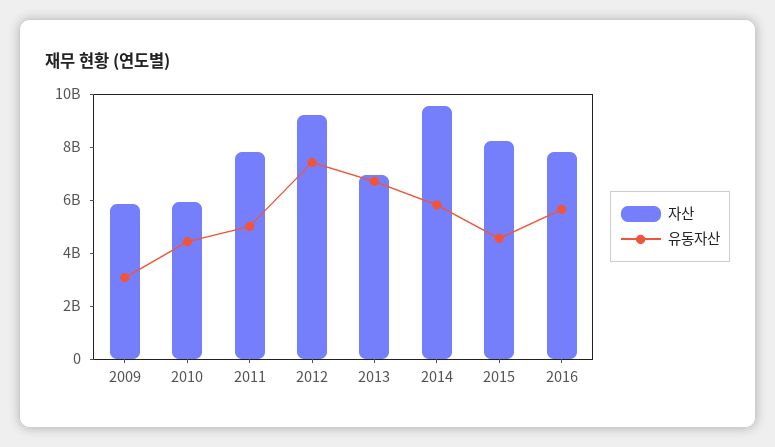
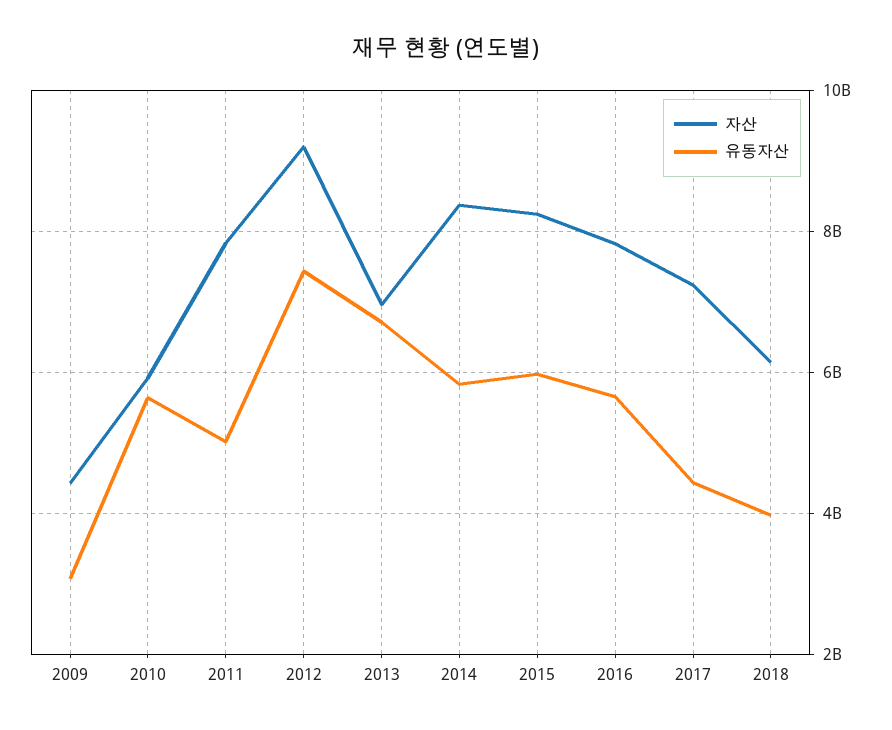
자산, 2009: 6000000000 -> 4400000000
유동자산, 2010: 4500000000 -> 5600000000
자산, 2014: 9500000000 -> 8400000000
유동자산, 2015: 4500000000 -> 6000000000
자산, 2017: none -> 7200000000
유동자산, 2017: none -> 4400000000
자산, 2018: none -> 6200000000
유동자산, 2018: none -> 4000000000

